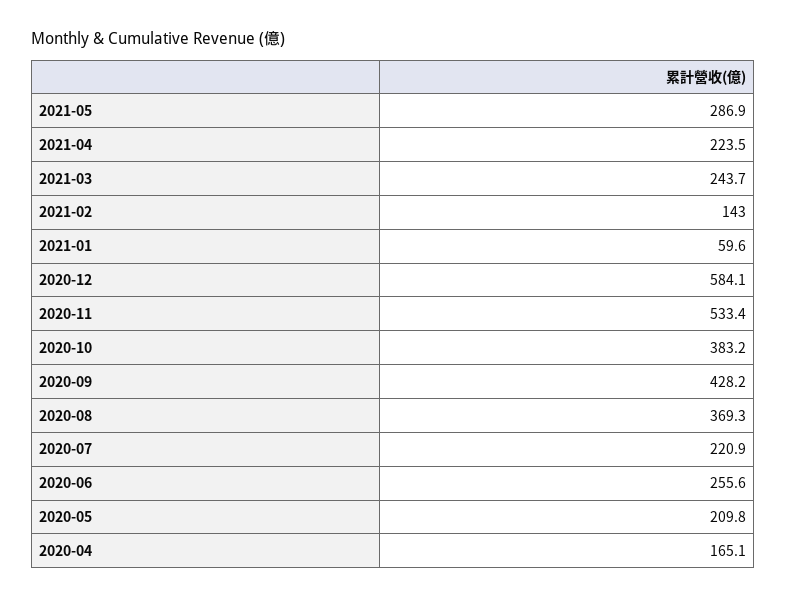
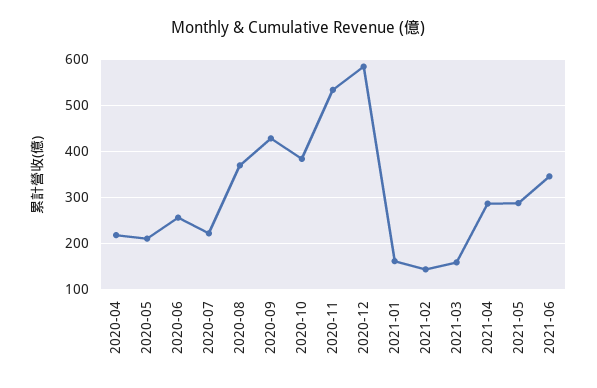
2021-04: 223.5 -> 280
2021-03: 243.7 -> 160
2021-01: 59.6 -> 160
2020-04: 165.1 -> 220
2021-06: none -> 340

